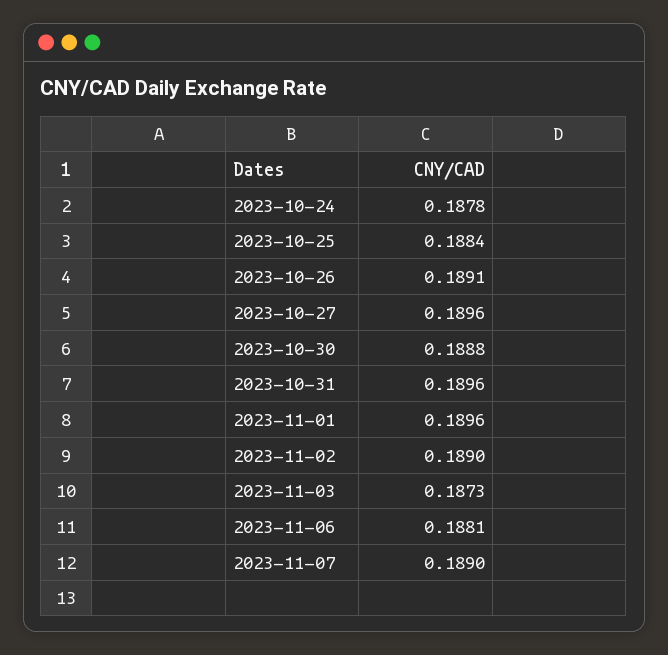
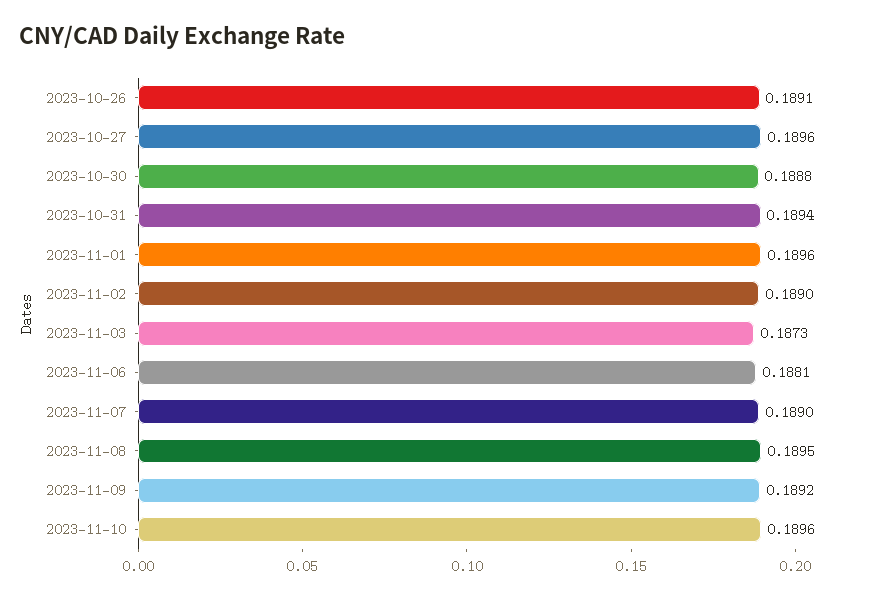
2023-10-24: 0.1878 -> none
2023-10-25: 0.1884 -> none
2023-10-31: 0.1896 -> 0.1894
2023-11-08: none -> 0.1895
2023-11-09: none -> 0.1892
2023-11-10: none -> 0.1896

